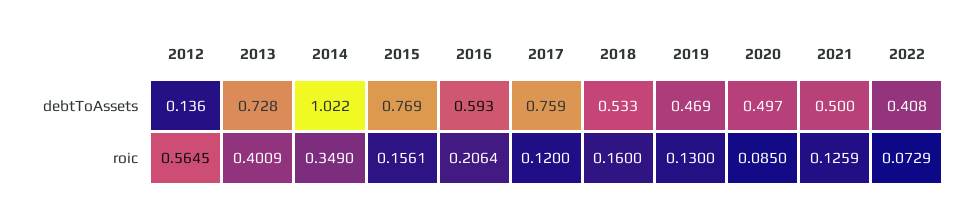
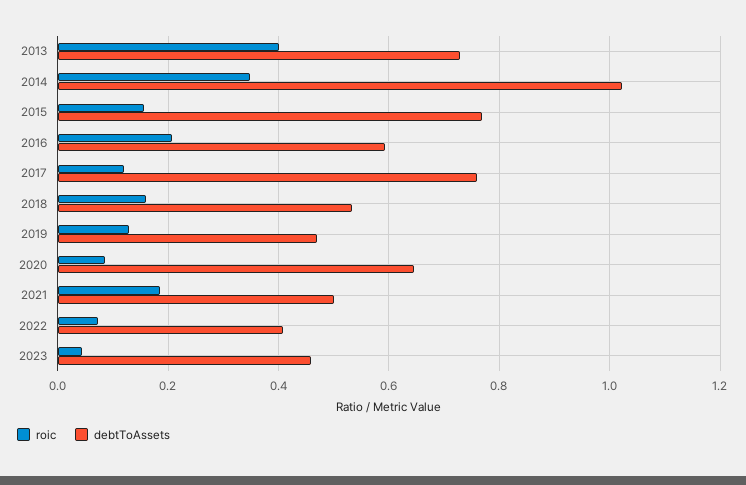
debtToAssets, 2012: 0.136 -> none
debtToAssets, 2020: 0.497 -> 0.64
roic, 2012: 0.5645 -> none
roic, 2021: 0.1259 -> 0.18
roic, 2023: none -> 0.04
debtToAssets, 2023: none -> 0.46

